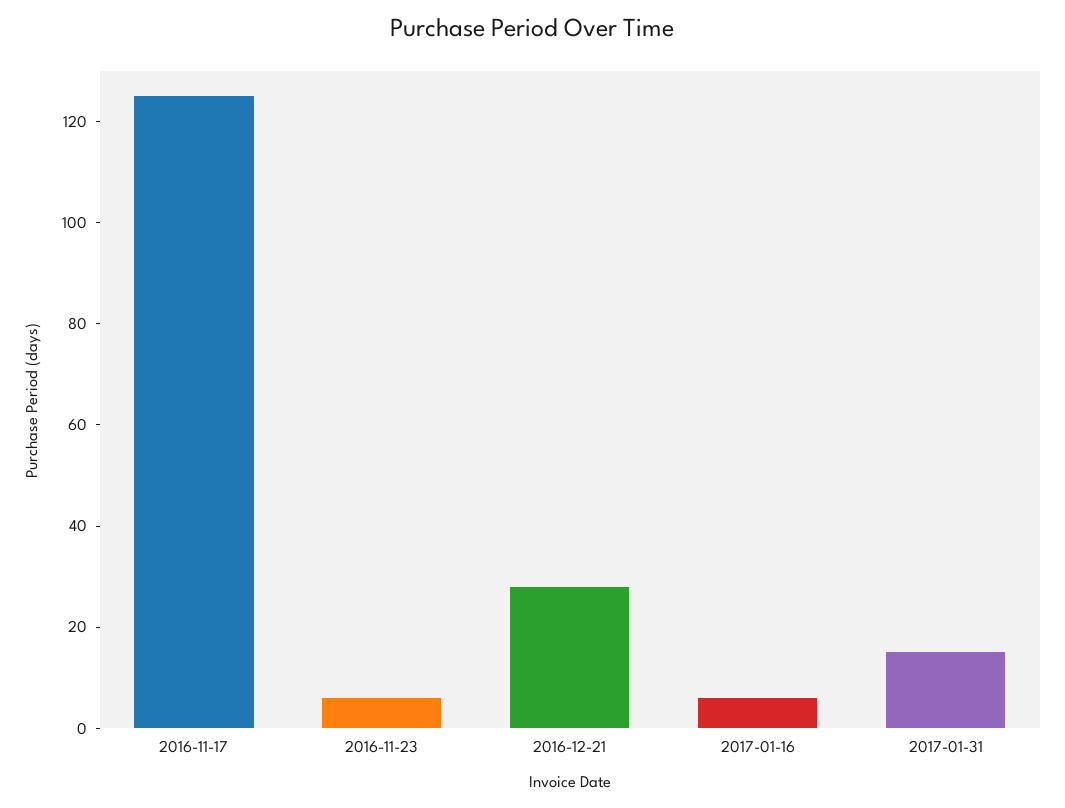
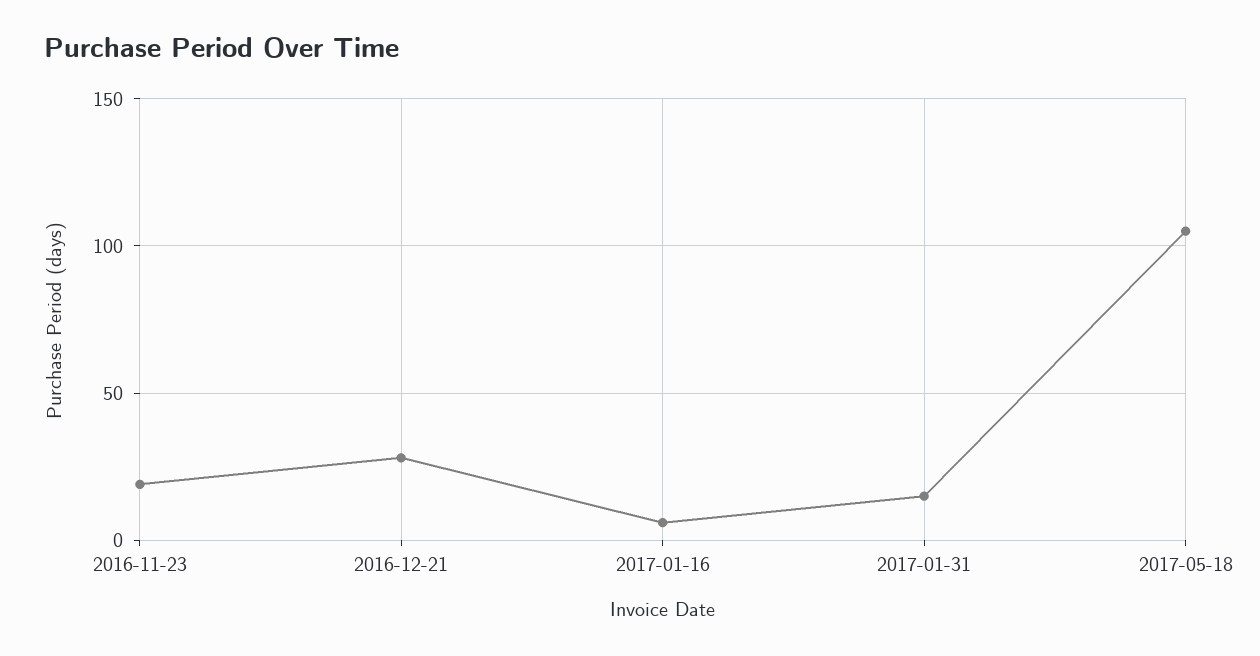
2016-11-17: 125 -> none
2016-11-23: 5 -> 20
2017-05-18: none -> 105

